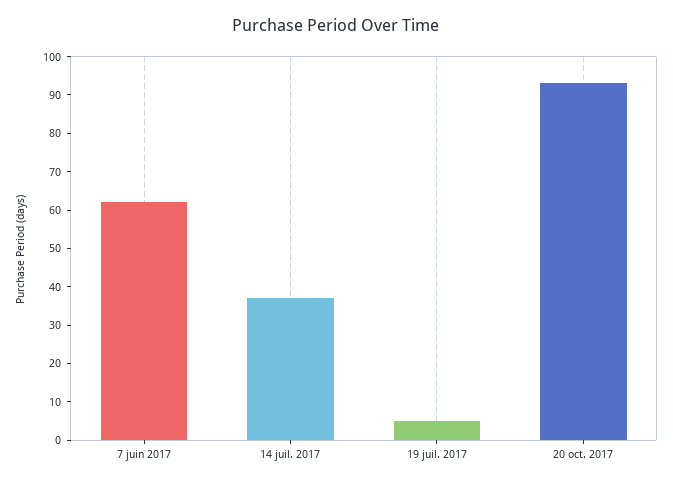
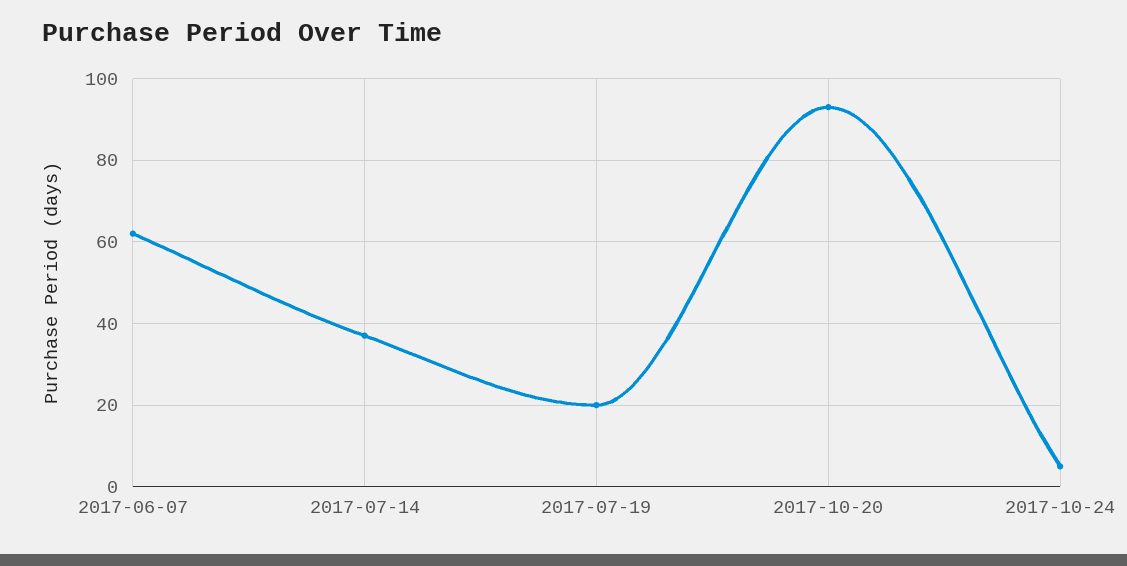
19 juil. 2017: 5 -> 20
2017-10-24: none -> 5

